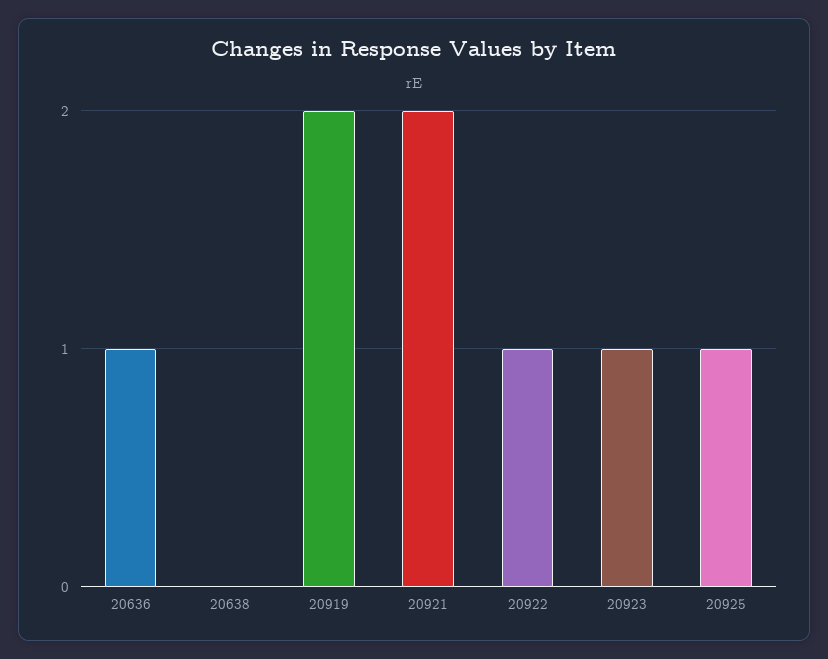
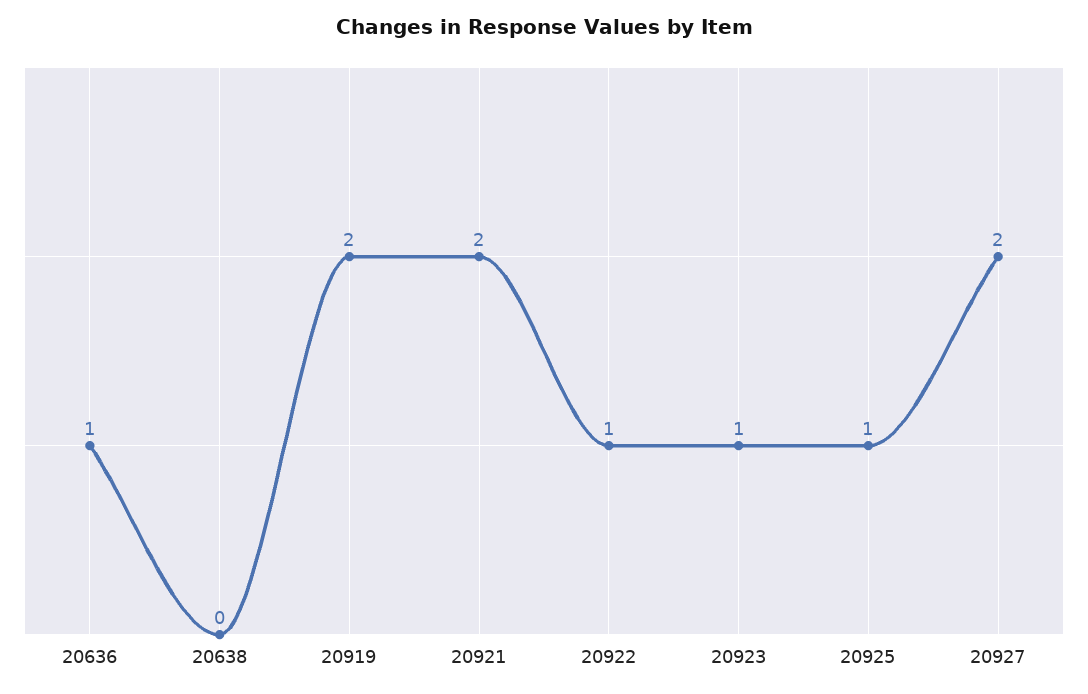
20927: none -> 2

